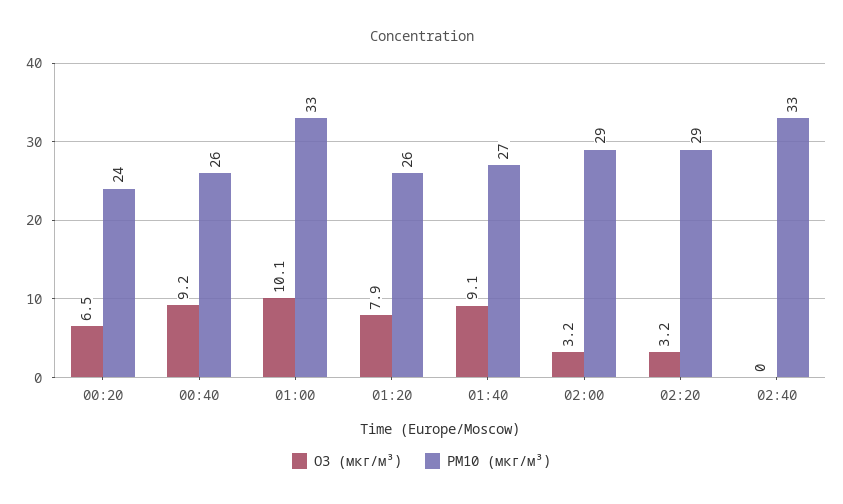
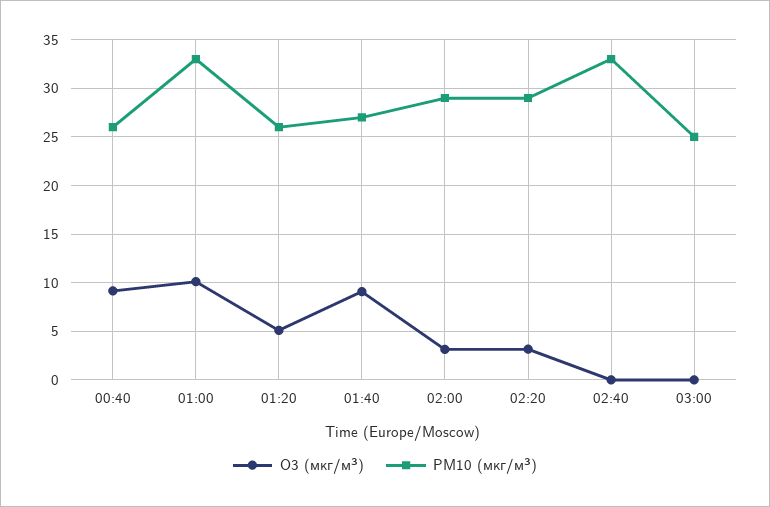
O3 (мкг/м³), 00:20: 6.5 -> none
PM10 (мкг/м³), 00:20: 24 -> none
O3 (мкг/м³), 01:20: 7.9 -> 5
O3 (мкг/м³), 03:00: none -> 0
PM10 (мкг/м³), 03:00: none -> 25

